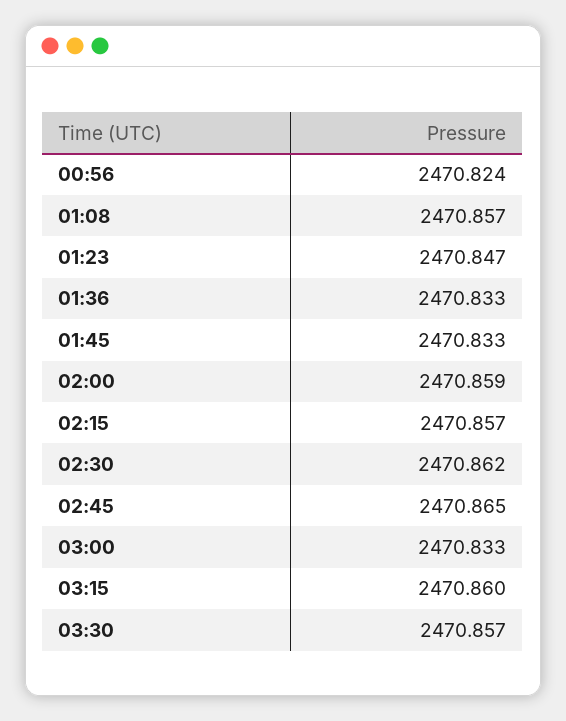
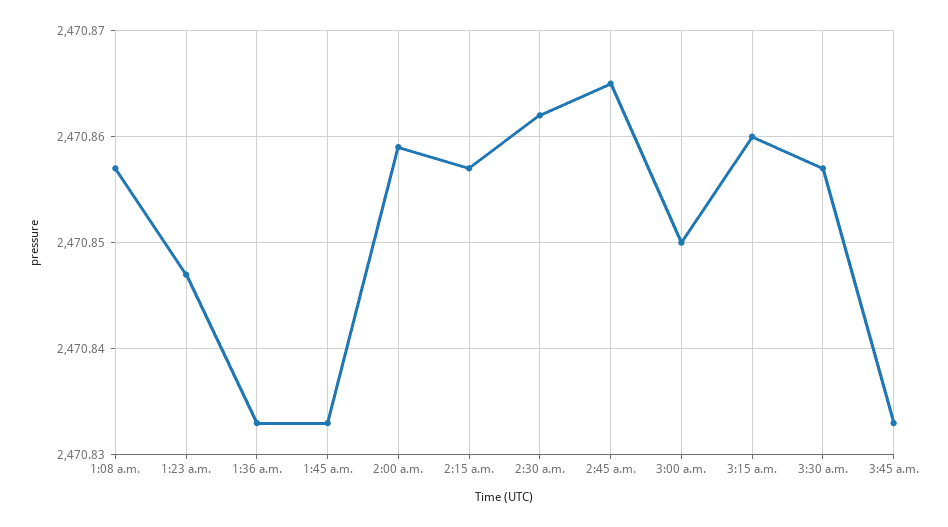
00:56: 2470.824 -> none
03:00: 2470.833 -> 2470.85
3:45 a.m.: none -> 2470.833

